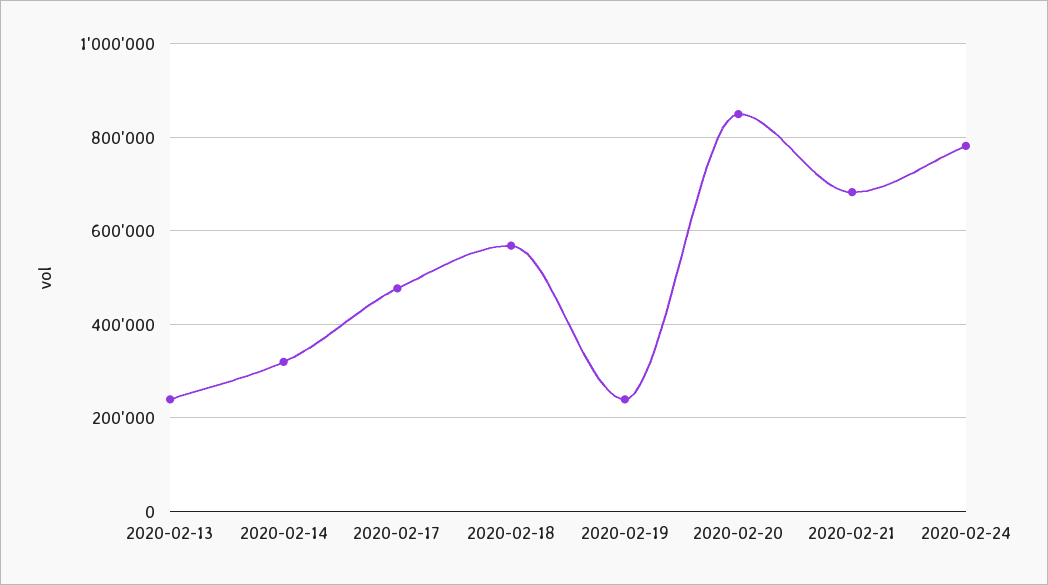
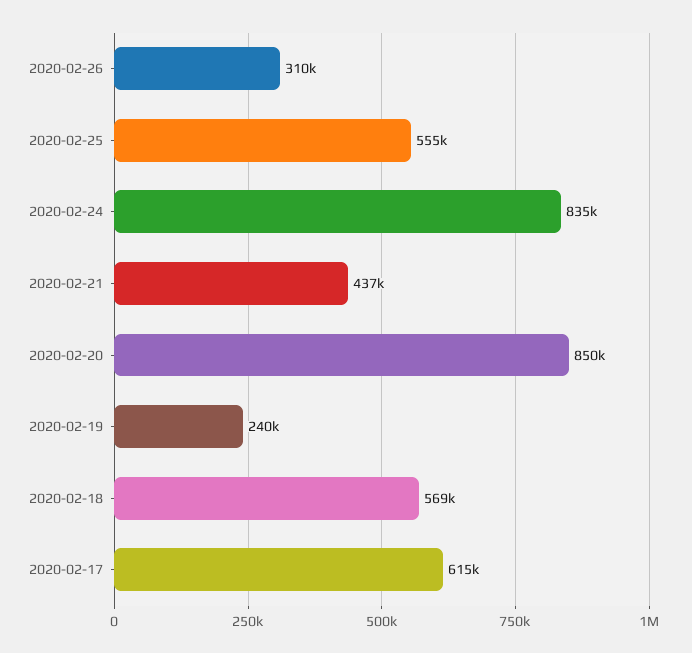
2020-02-13: 240000 -> none
2020-02-14: 320000 -> none
2020-02-17: 480000 -> 615000
2020-02-21: 680000 -> 437000
2020-02-24: 780000 -> 835000
2020-02-26: none -> 310000
2020-02-25: none -> 555000

